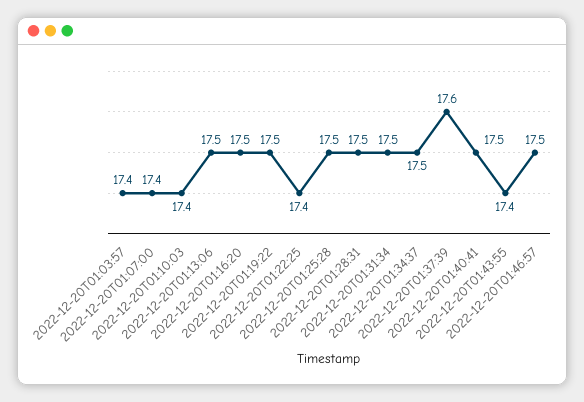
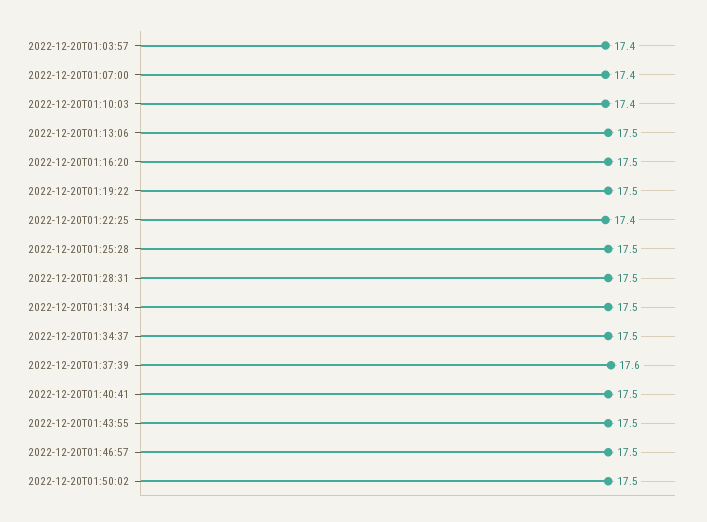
2022-12-20T01:43:55: 17.4 -> 17.5
2022-12-20T01:50:02: none -> 17.5

